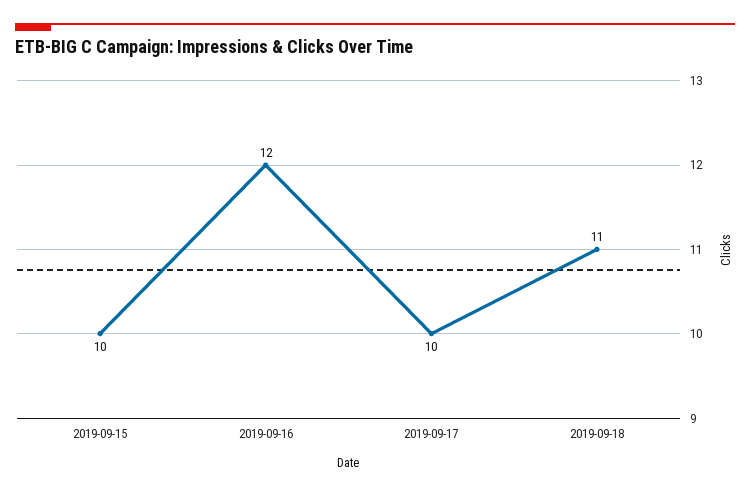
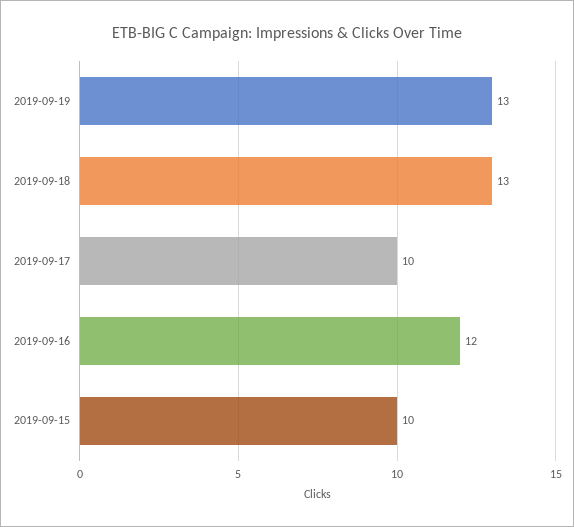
2019-09-18: 11 -> 13
2019-09-19: none -> 13

